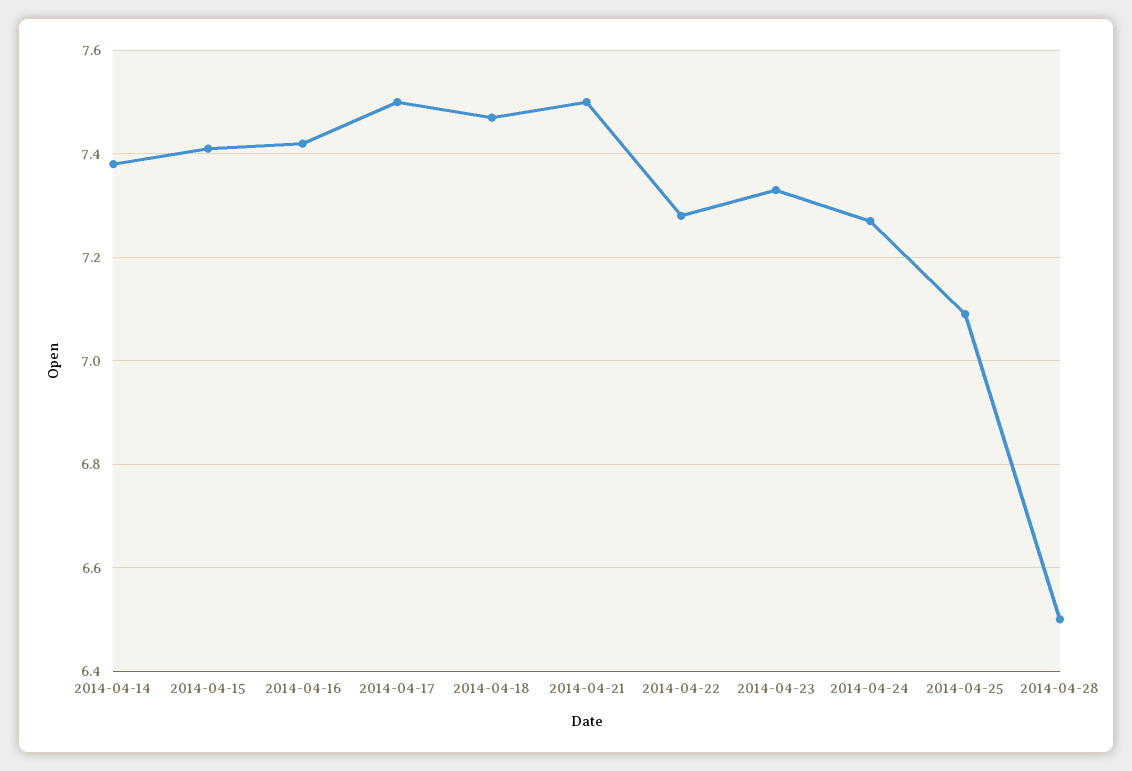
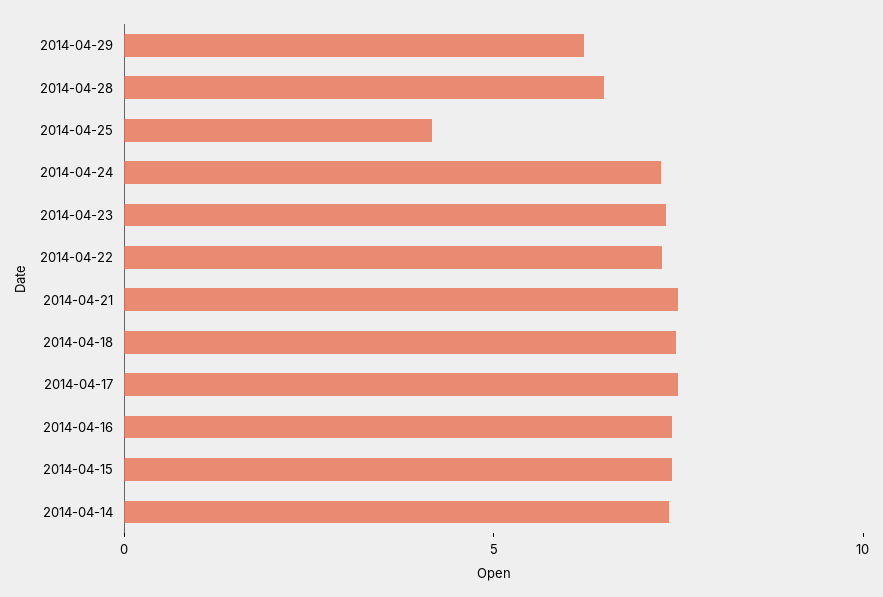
2014-04-25: 7.1 -> 4
2014-04-29: none -> 6

